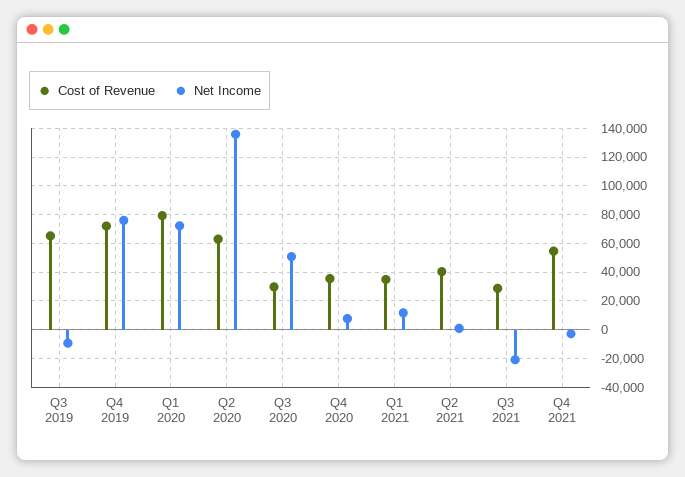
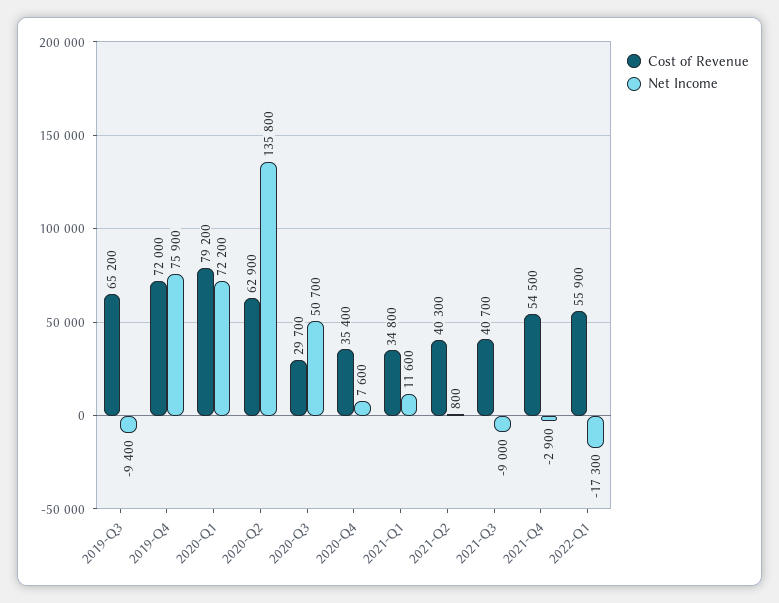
Cost of Revenue, Q3 2021: 30000 -> 40700
Net Income, Q3 2021: -20000 -> -9000
Cost of Revenue, 2022-Q1: none -> 55900
Net Income, 2022-Q1: none -> -17300

